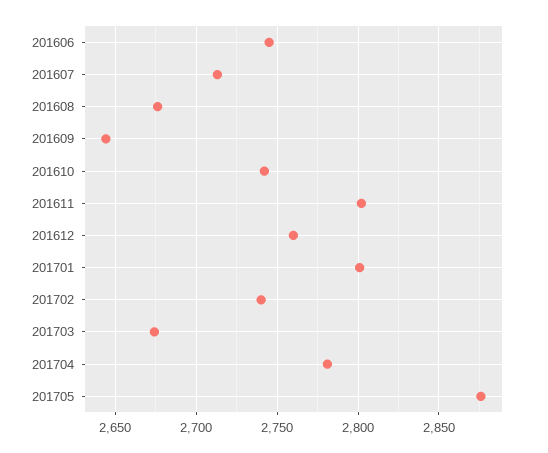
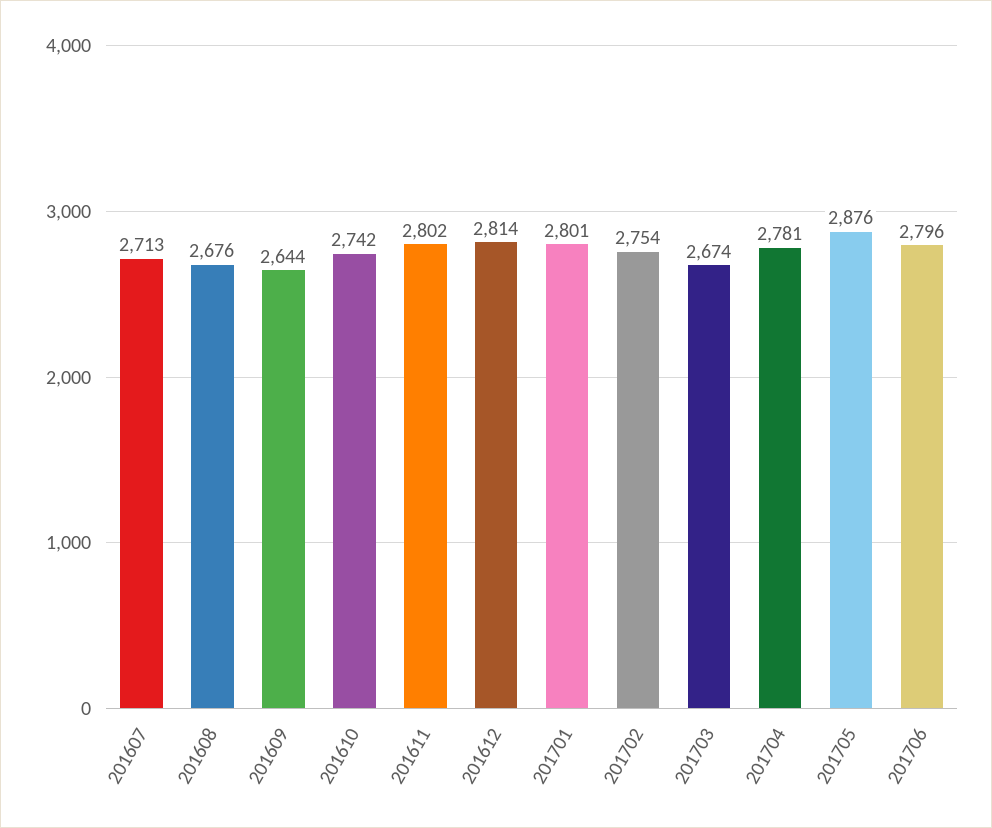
201606: 2745 -> none
201612: 2760 -> 2814
201702: 2740 -> 2754
201706: none -> 2796

